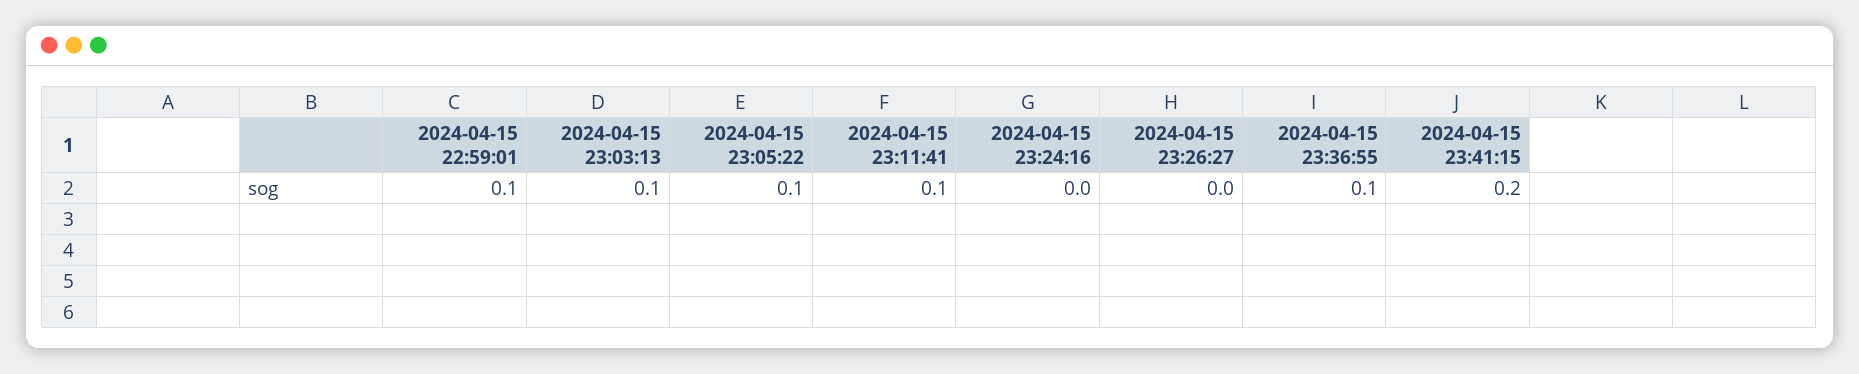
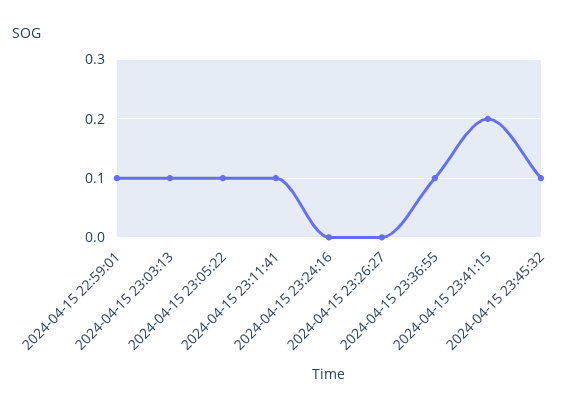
2024-04-15 23:45:32: none -> 0.1

